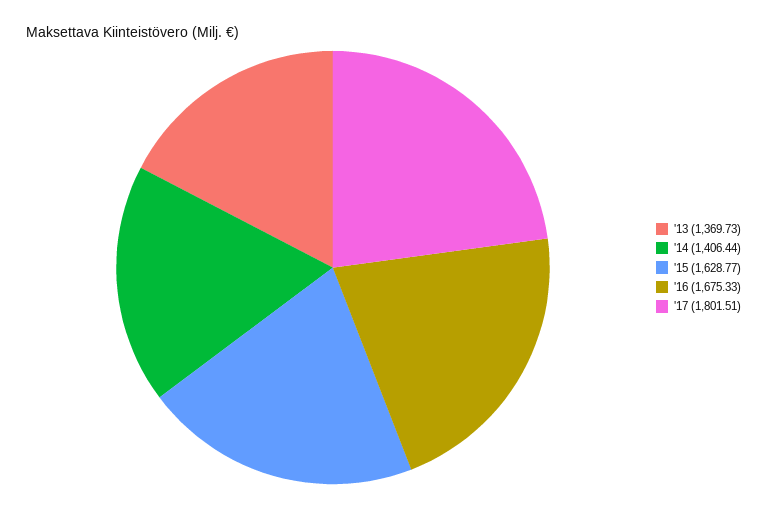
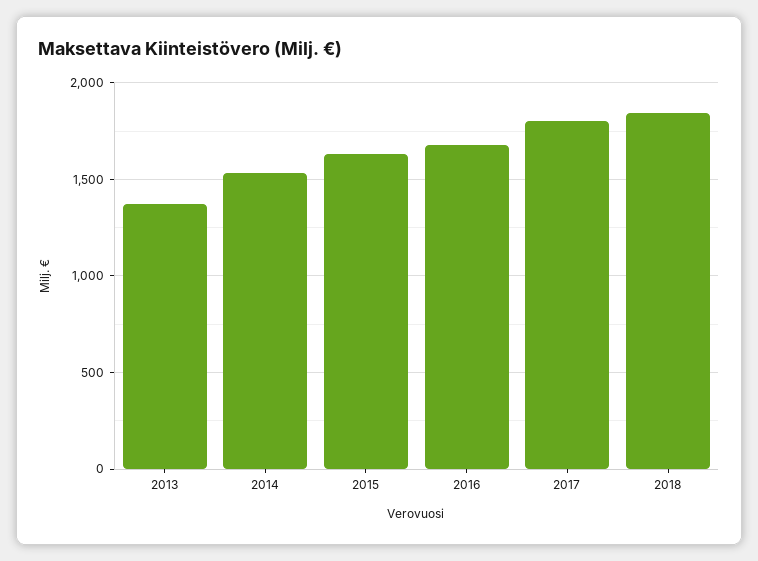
'14: 1406.44 -> 1550
2018: none -> 1850

